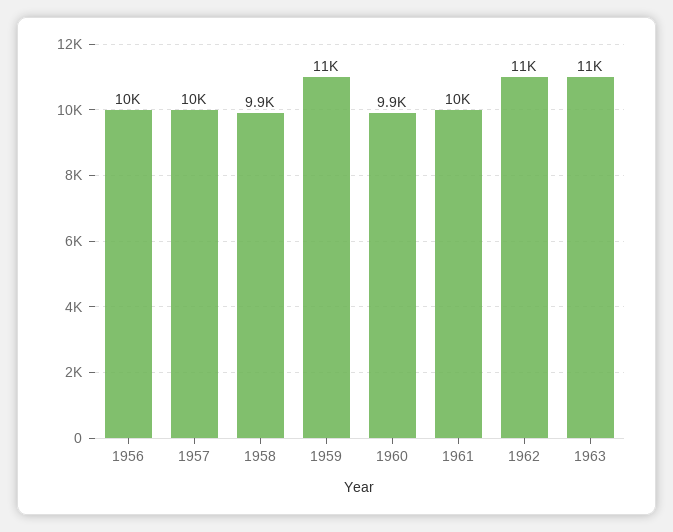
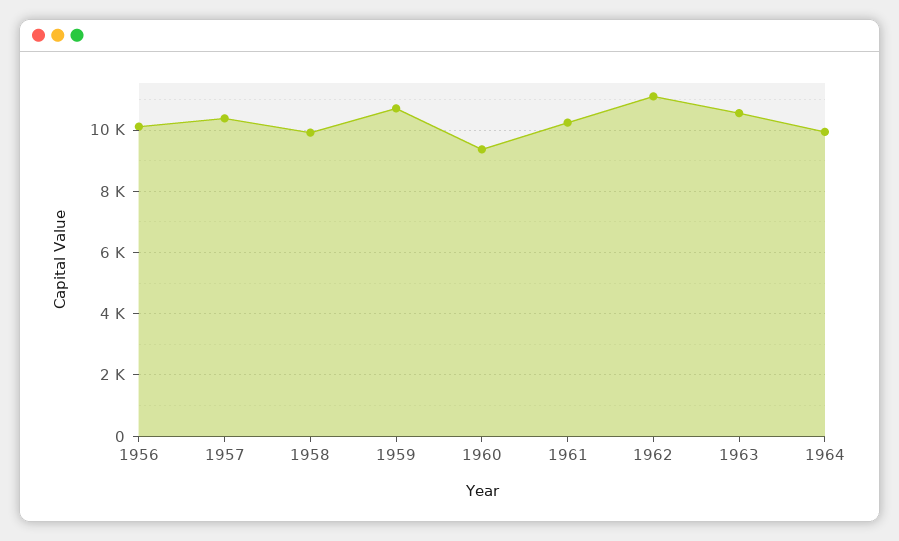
1960: 9900 -> 9400
1964: none -> 10000

